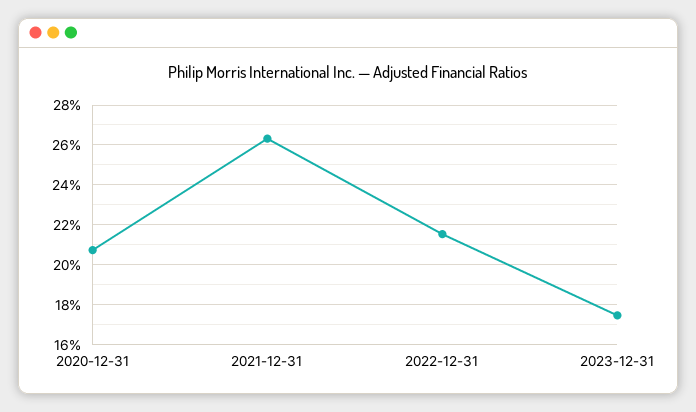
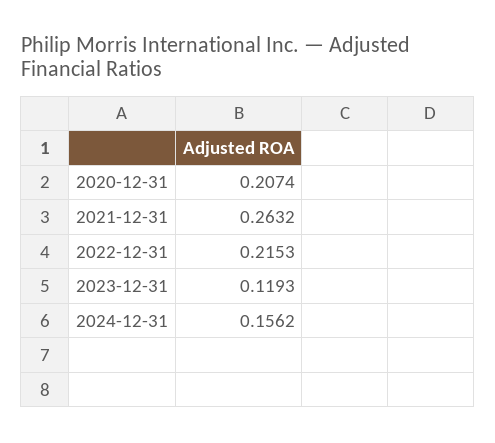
2023-12-31: 0.175 -> 0.1193
2024-12-31: none -> 0.1562

